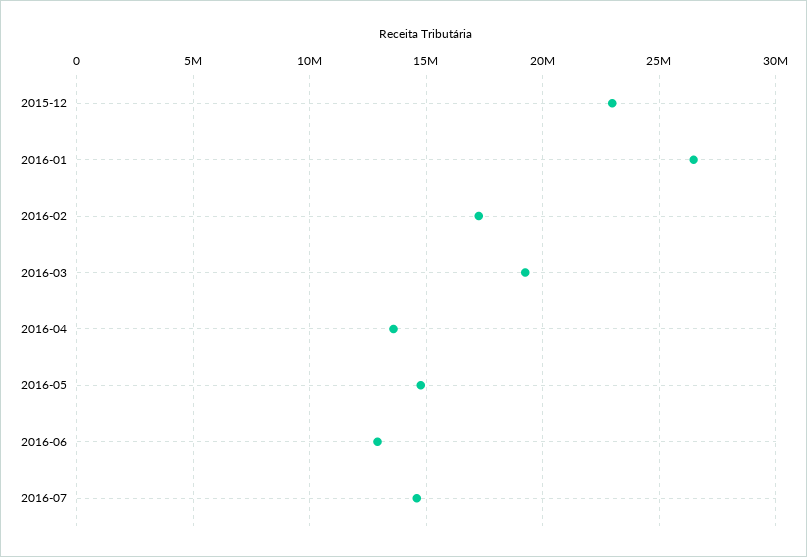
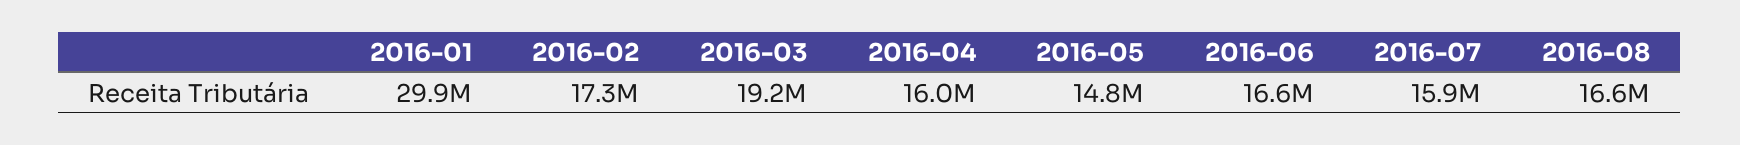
2015-12: 23000000 -> none
2016-01: 26500000 -> 29900000
2016-04: 13500000 -> 16000000
2016-06: 13000000 -> 16600000
2016-07: 14500000 -> 15900000
2016-08: none -> 16600000

